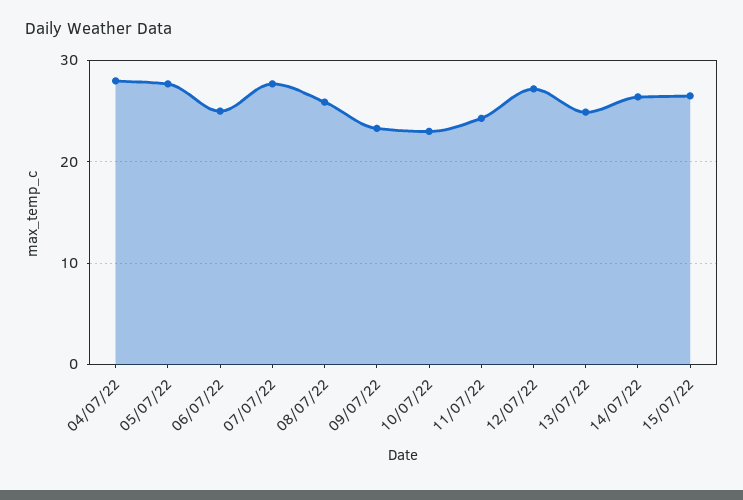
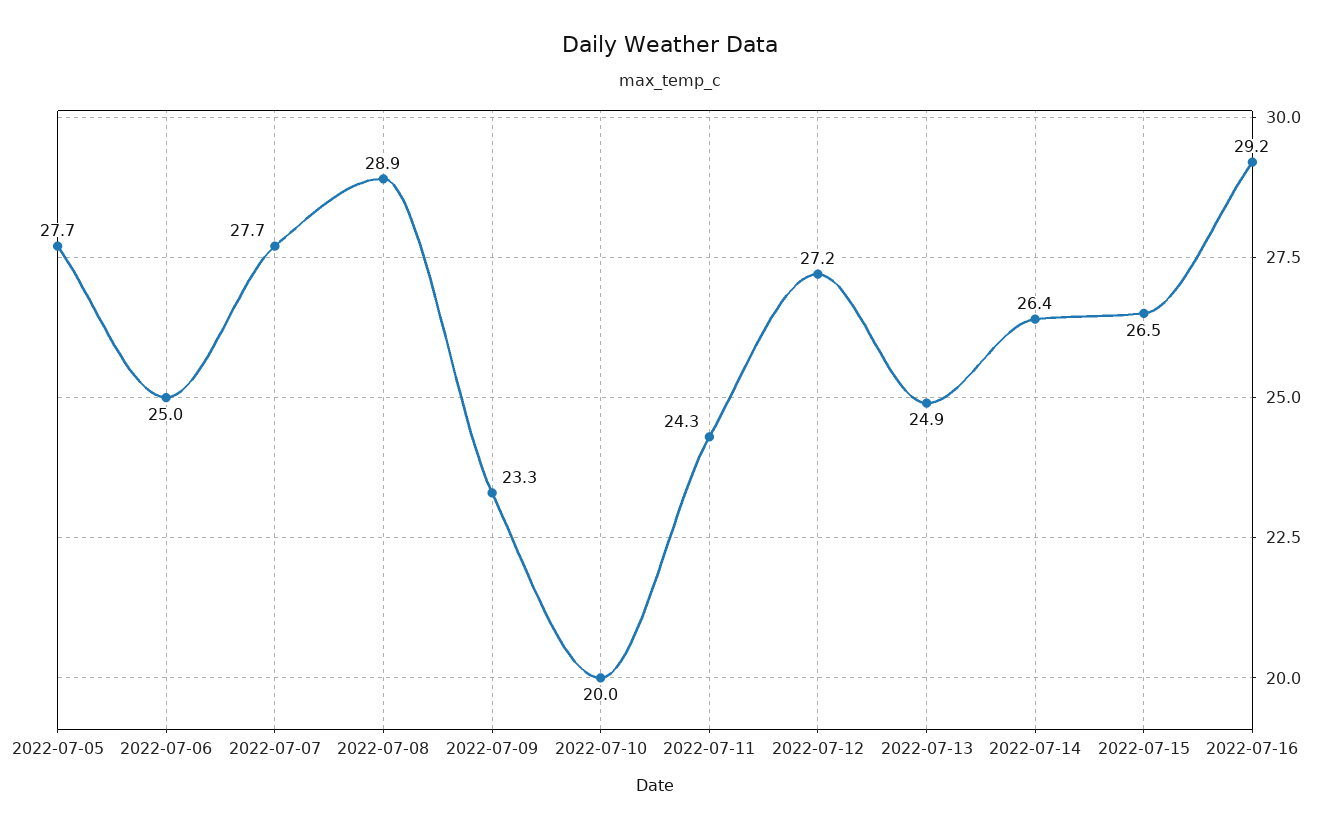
04/07/22: 28 -> none
08/07/22: 26 -> 28.9
10/07/22: 23 -> 20
2022-07-16: none -> 29.2

